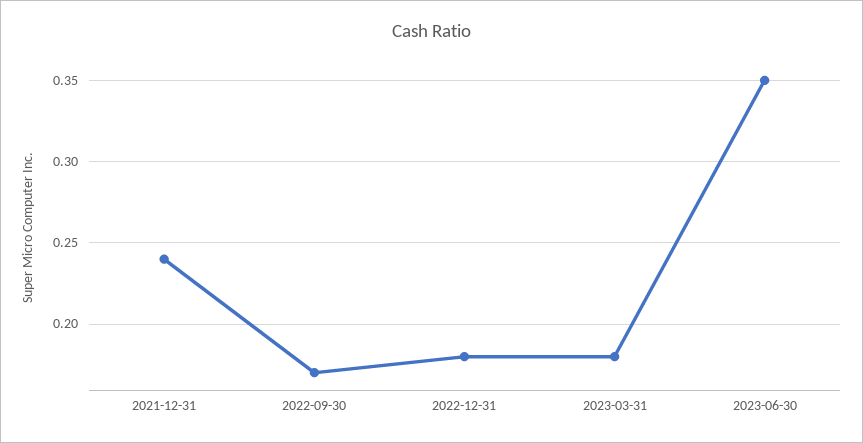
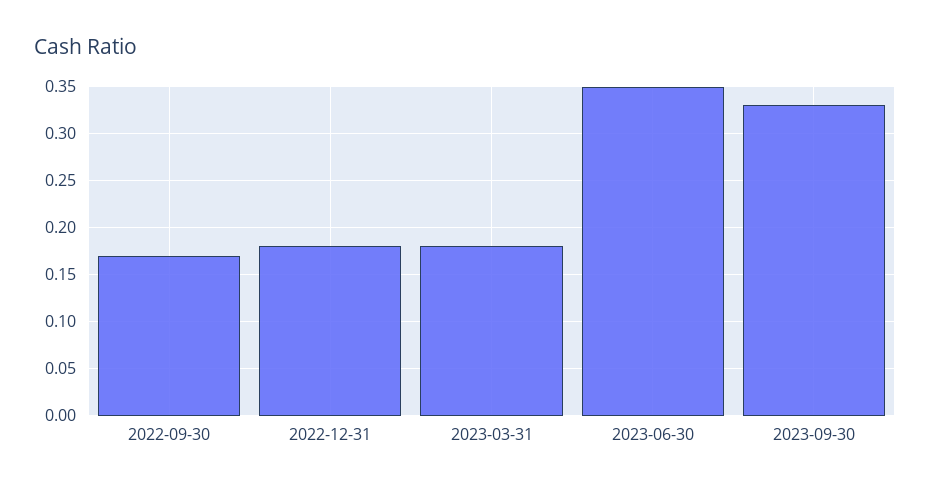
2021-12-31: 0.24 -> none
2023-09-30: none -> 0.33

